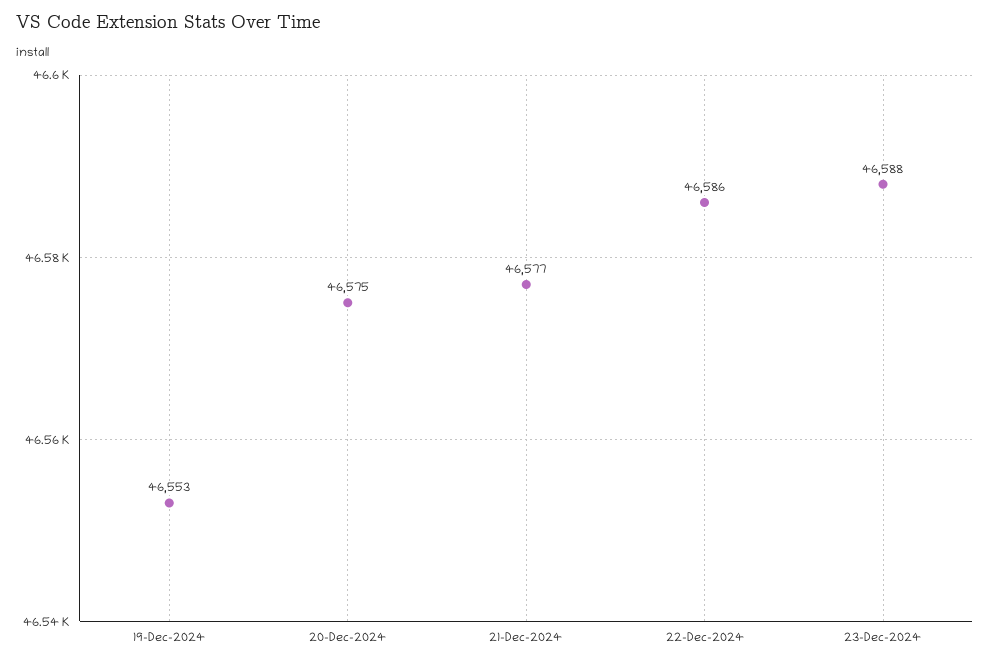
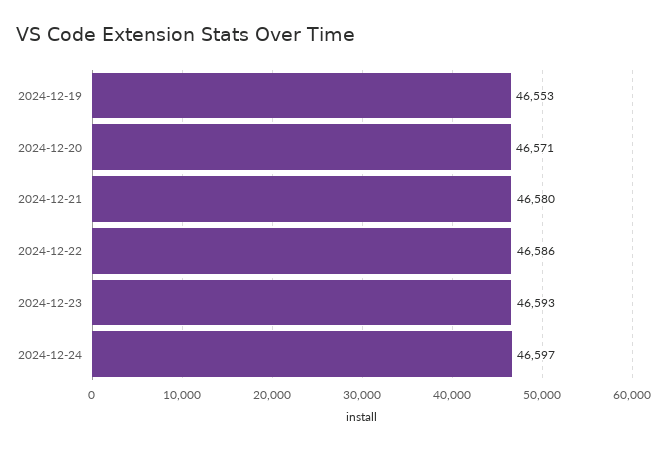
20-Dec-2024: 46575 -> 46571
21-Dec-2024: 46577 -> 46580
23-Dec-2024: 46588 -> 46593
2024-12-24: none -> 46597

